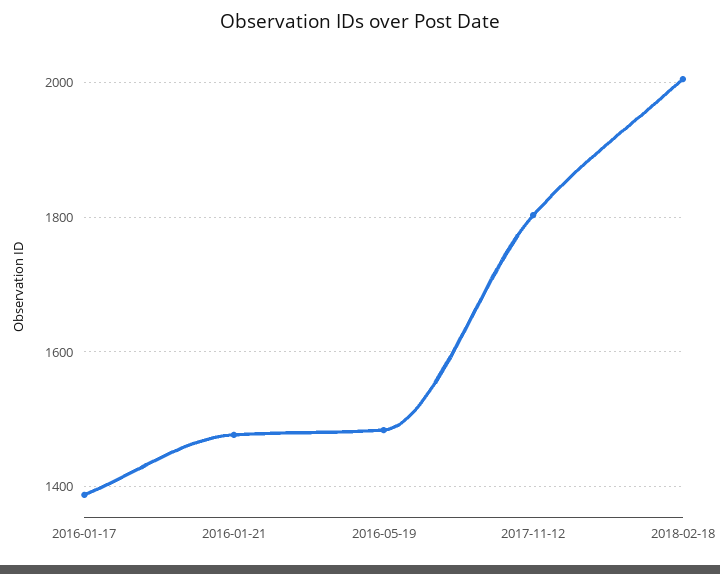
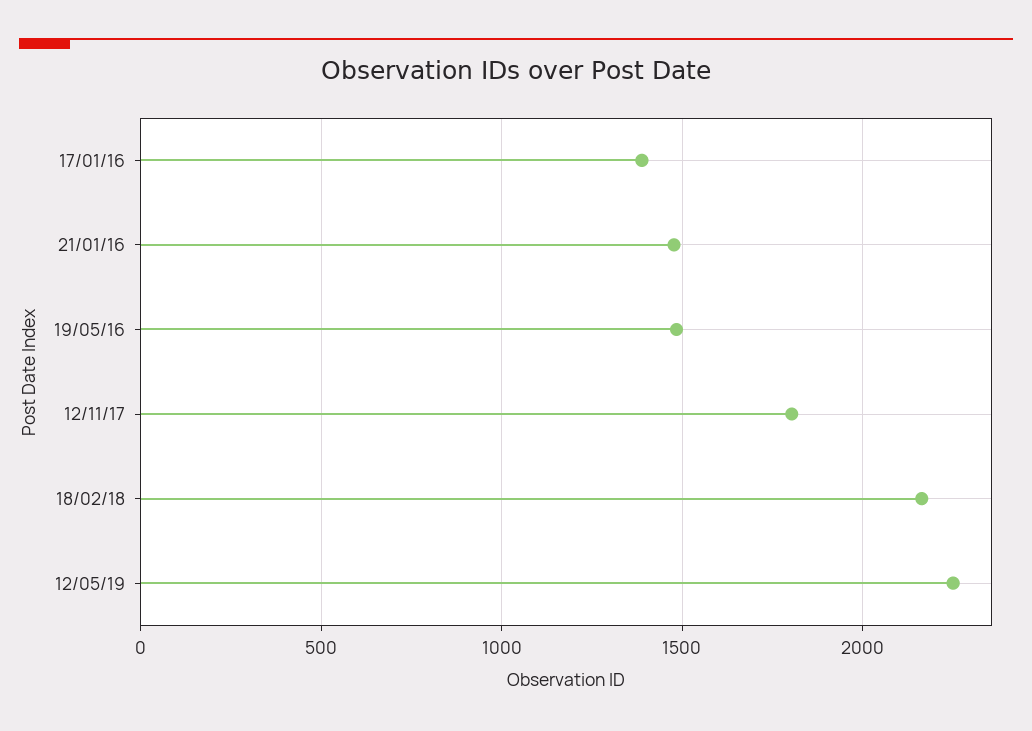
2018-02-18: 2000 -> 2150
12/05/19: none -> 2250

